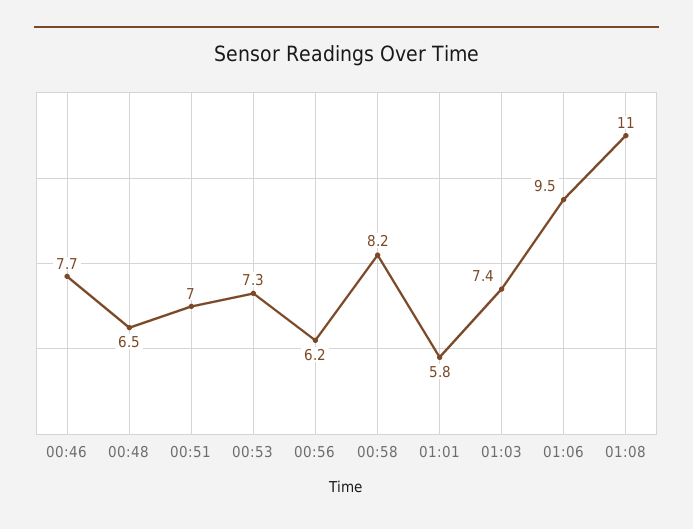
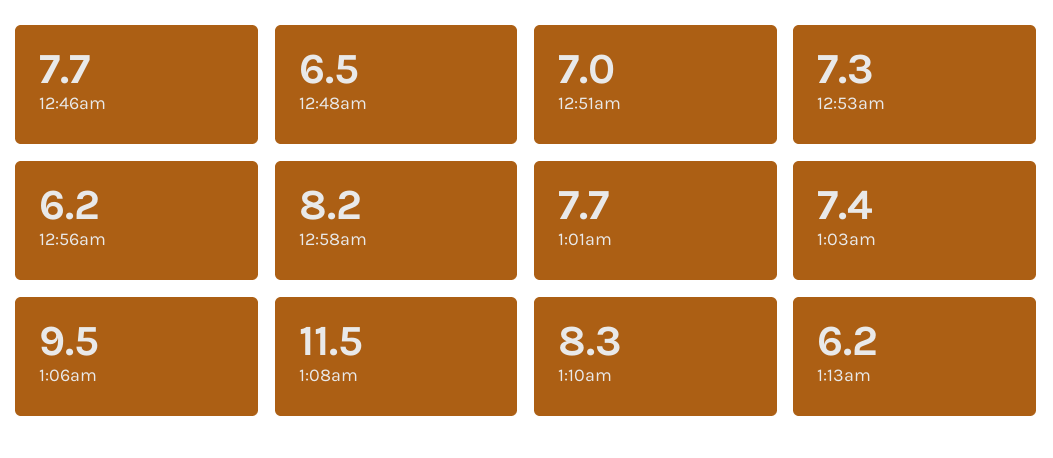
01:01: 5.8 -> 7.7
01:08: 11 -> 11.5
1:10am: none -> 8.3
1:13am: none -> 6.2

